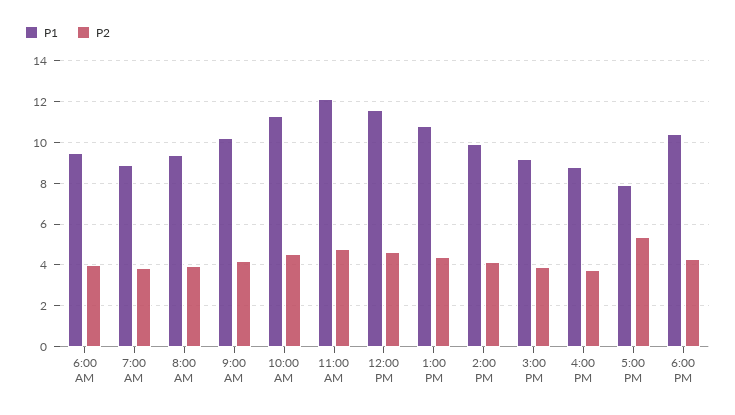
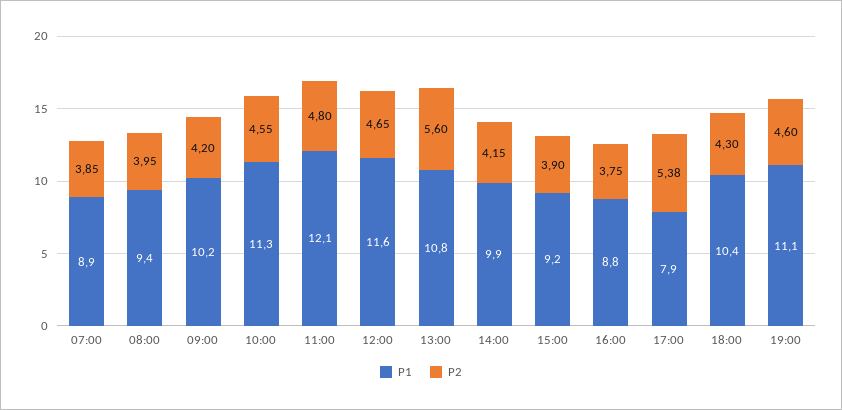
P1, 6:00 AM: 9.5 -> none
P2, 6:00 AM: 4 -> none
P2, 1:00 PM: 4.5 -> 5.6
P1, 19:00: none -> 11.1
P2, 19:00: none -> 4.6

